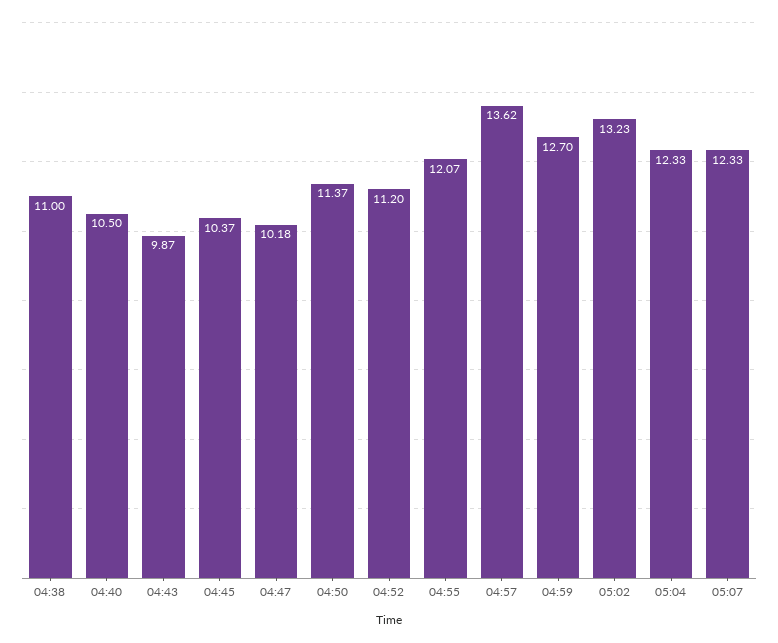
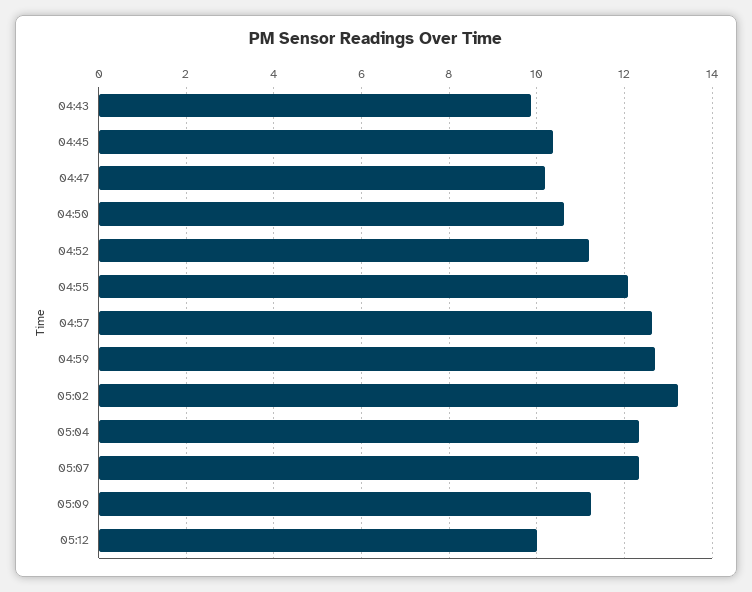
04:38: 11 -> none
04:40: 10.5 -> none
04:50: 11.37 -> 10.6
04:57: 13.62 -> 12.6
05:09: none -> 11.2
05:12: none -> 10

